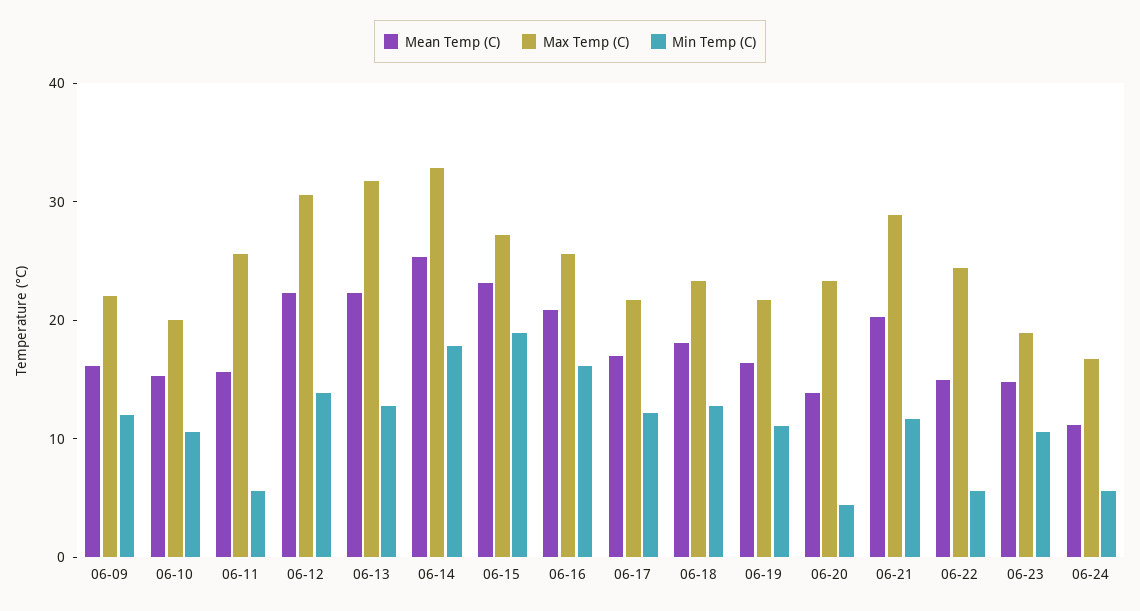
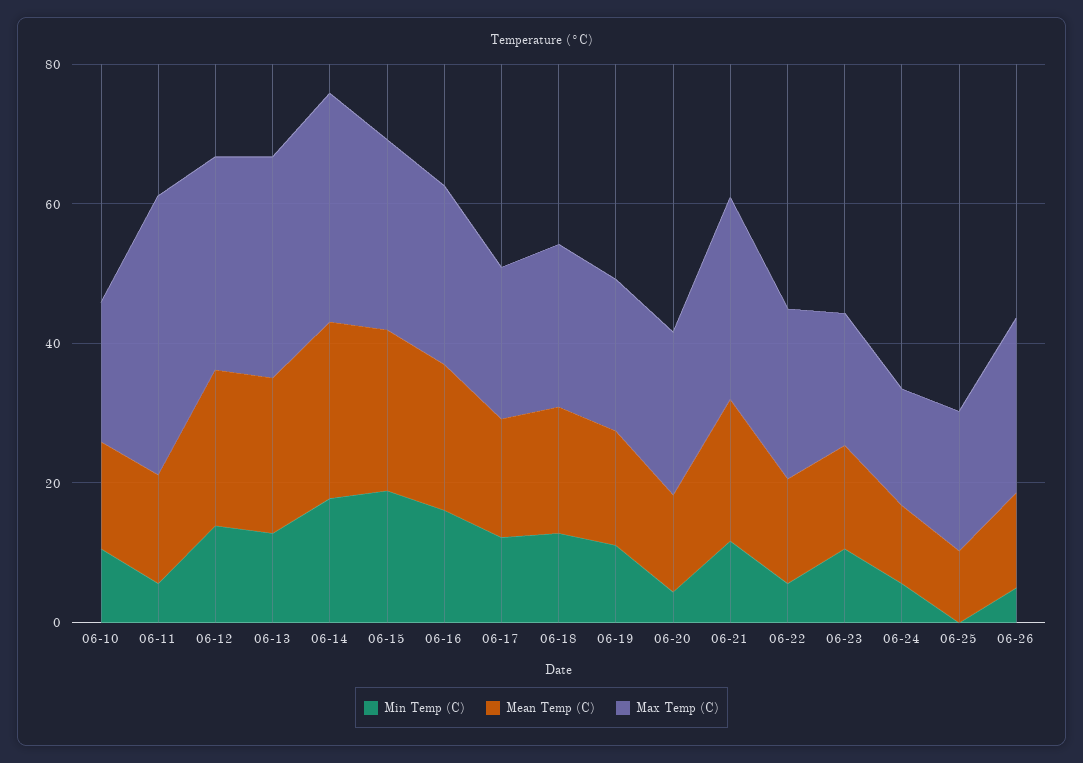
Mean Temp (C), 06-09: 16 -> none
Max Temp (C), 06-09: 22 -> none
Min Temp (C), 06-09: 12 -> none
Max Temp (C), 06-11: 26 -> 40
Min Temp (C), 06-25: none -> 0
Mean Temp (C), 06-25: none -> 10
Max Temp (C), 06-25: none -> 20
Min Temp (C), 06-26: none -> 5
Mean Temp (C), 06-26: none -> 15
Max Temp (C), 06-26: none -> 25

